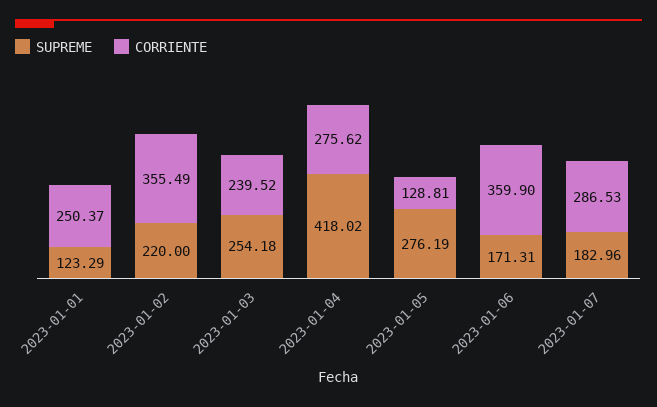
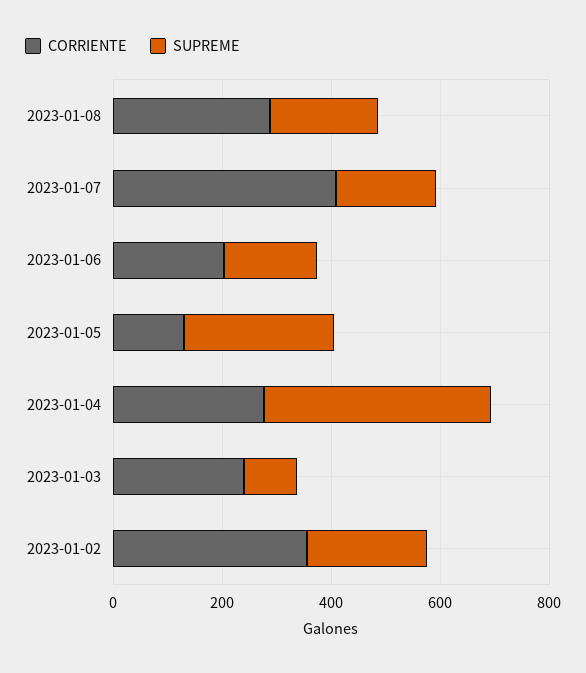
SUPREME, 2023-01-01: 123.29 -> none
CORRIENTE, 2023-01-01: 250.37 -> none
SUPREME, 2023-01-03: 254.18 -> 100
CORRIENTE, 2023-01-06: 359.9 -> 200
CORRIENTE, 2023-01-07: 286.53 -> 400
CORRIENTE, 2023-01-08: none -> 300
SUPREME, 2023-01-08: none -> 200

